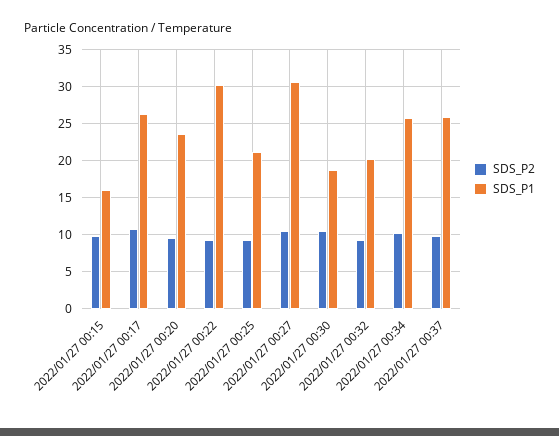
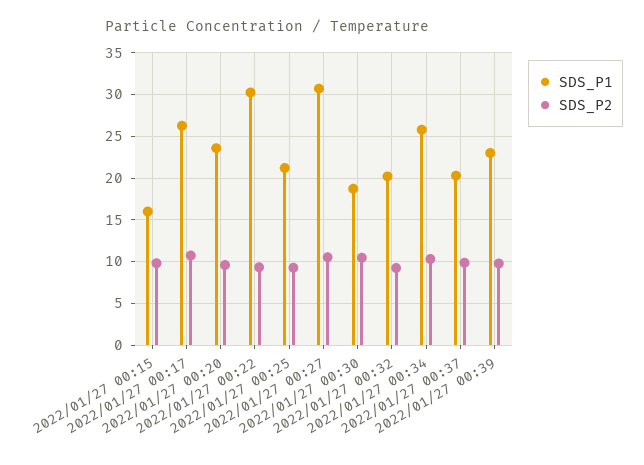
SDS_P1, 2022/01/27 00:37: 26 -> 20
SDS_P1, 2022/01/27 00:39: none -> 23
SDS_P2, 2022/01/27 00:39: none -> 10

